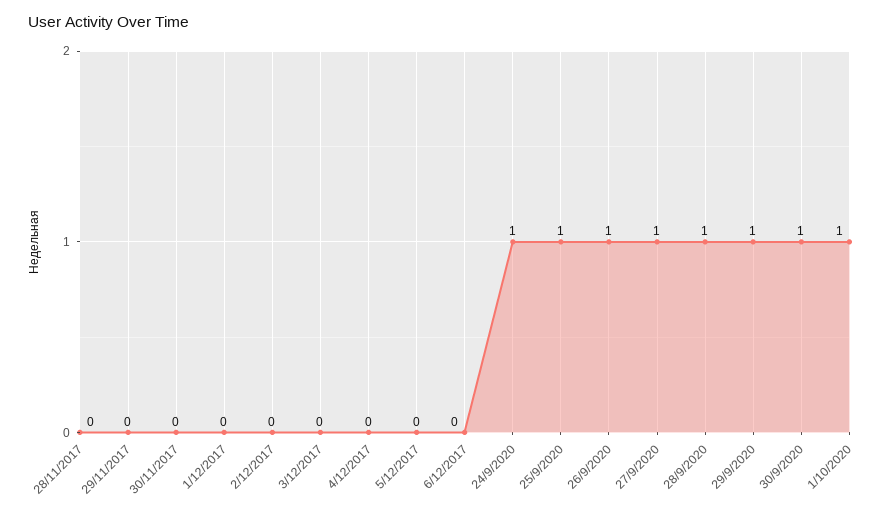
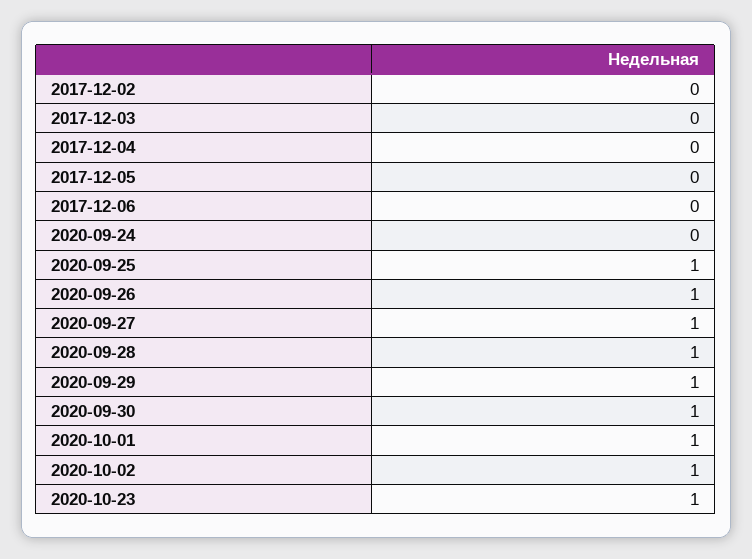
28/11/2017: 0 -> none
29/11/2017: 0 -> none
30/11/2017: 0 -> none
1/12/2017: 0 -> none
24/9/2020: 1 -> 0
2020-10-02: none -> 1
2020-10-23: none -> 1

